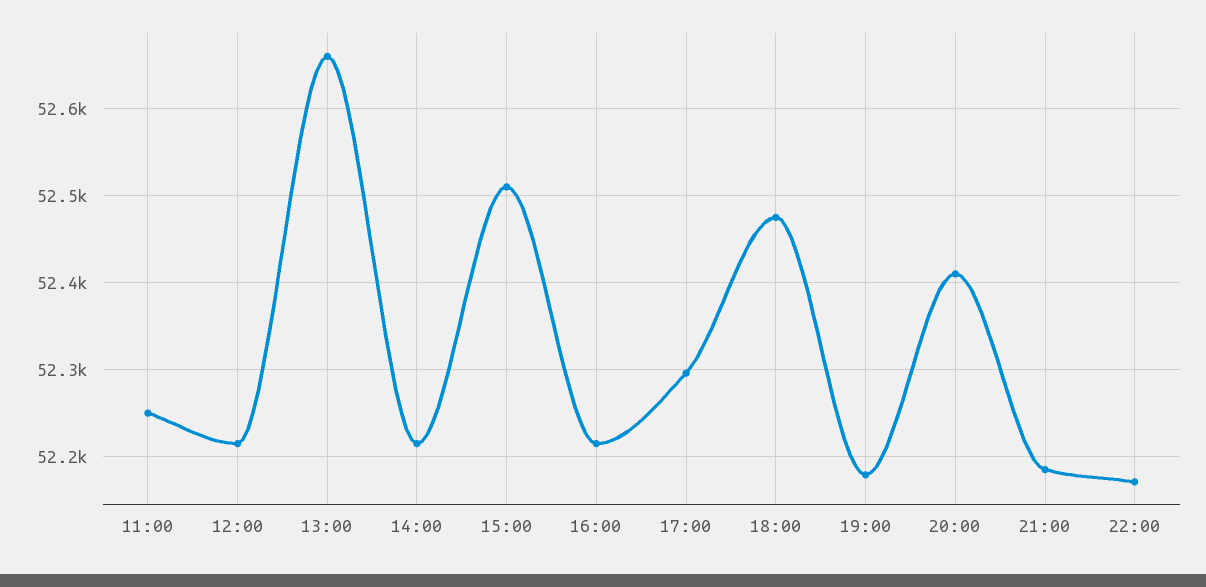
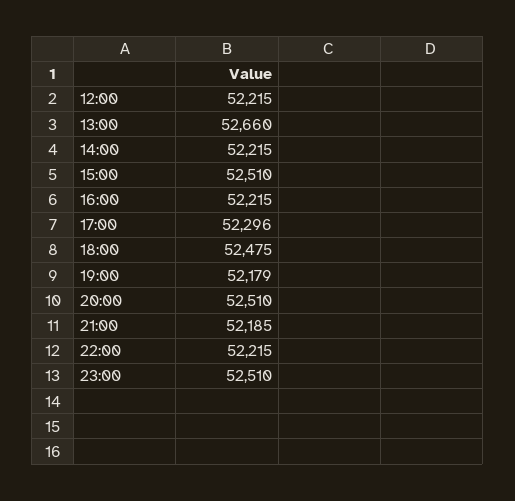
11:00: 52250 -> none
20:00: 52410 -> 52510
22:00: 52170 -> 52215
23:00: none -> 52510

